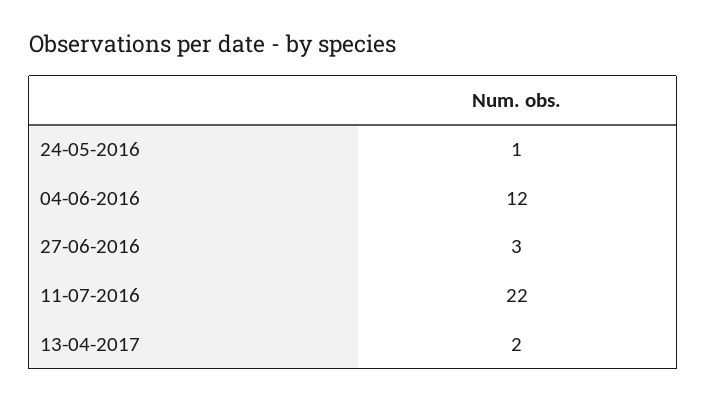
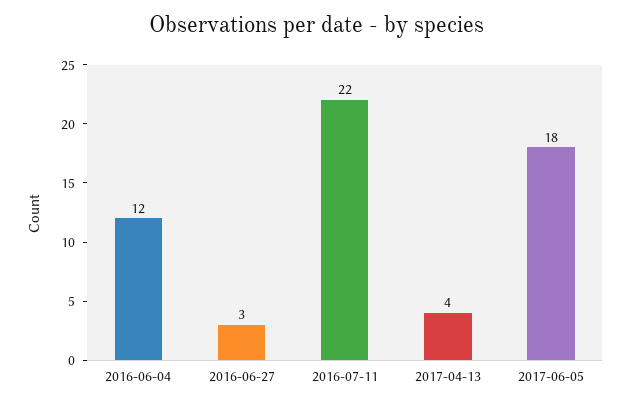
24-05-2016: 1 -> none
13-04-2017: 2 -> 4
2017-06-05: none -> 18

